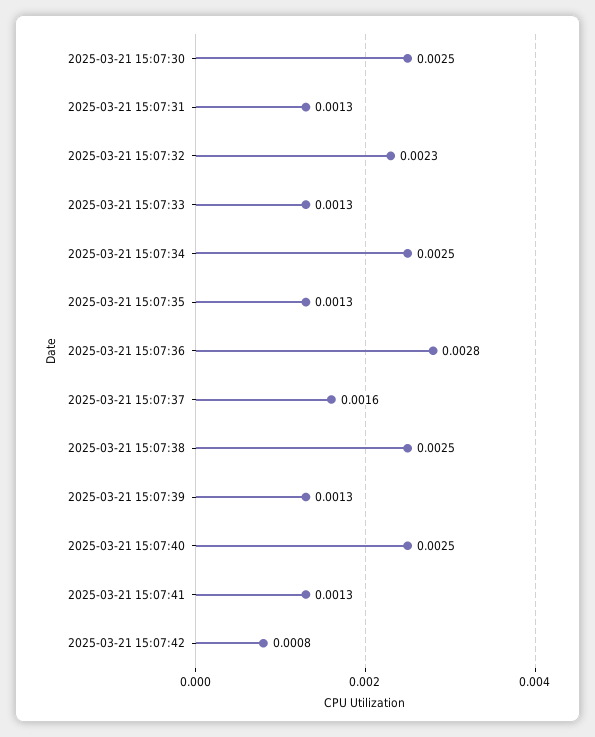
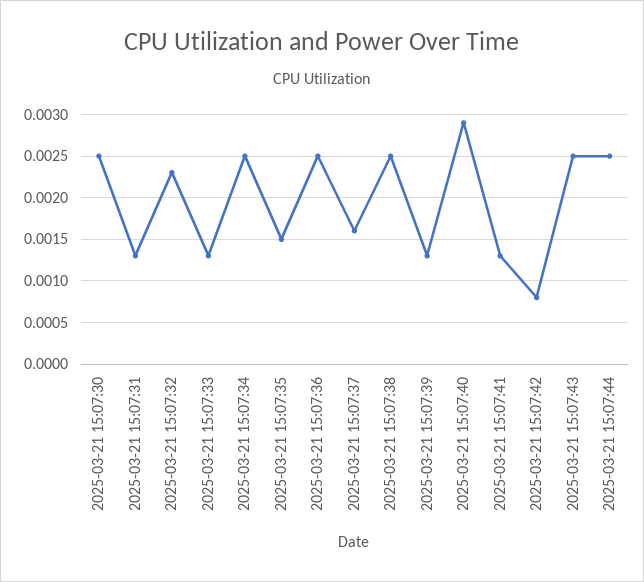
2025-03-21 15:07:35: 0.0013 -> 0.0015
2025-03-21 15:07:36: 0.0028 -> 0.0025
2025-03-21 15:07:40: 0.0025 -> 0.0029
2025-03-21 15:07:43: none -> 0.0025
2025-03-21 15:07:44: none -> 0.0025

